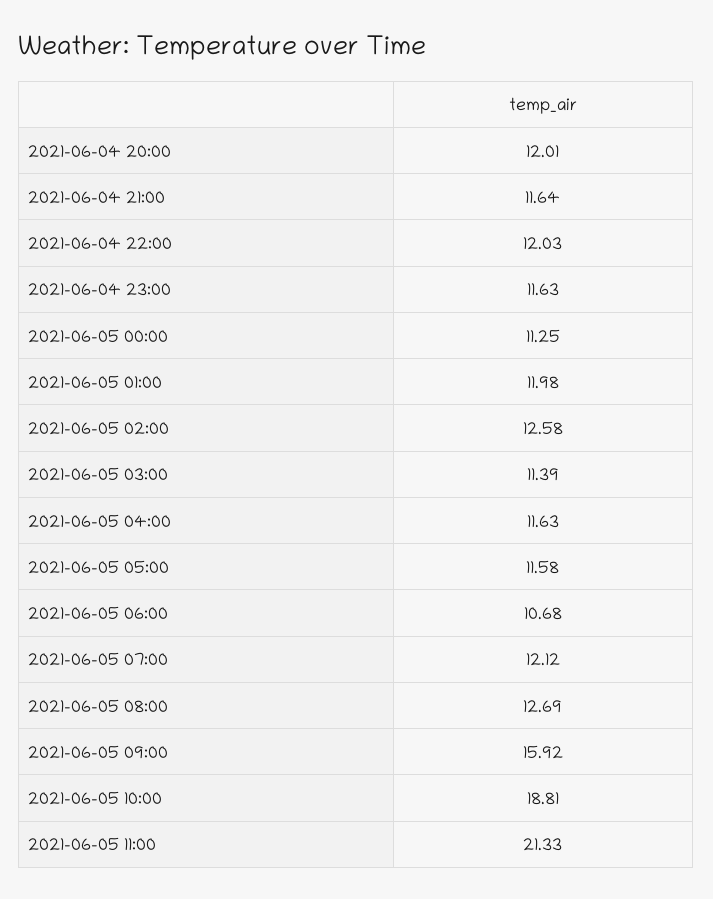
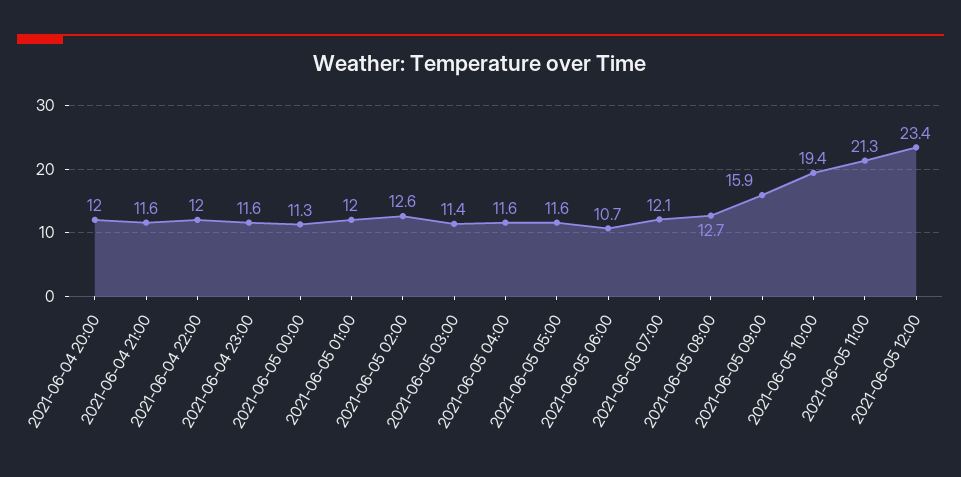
2021-06-05 10:00: 18.81 -> 19.4
2021-06-05 12:00: none -> 23.4

